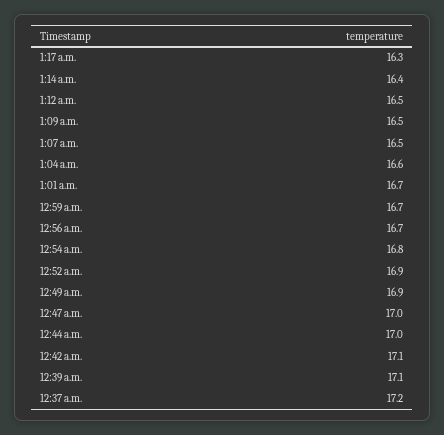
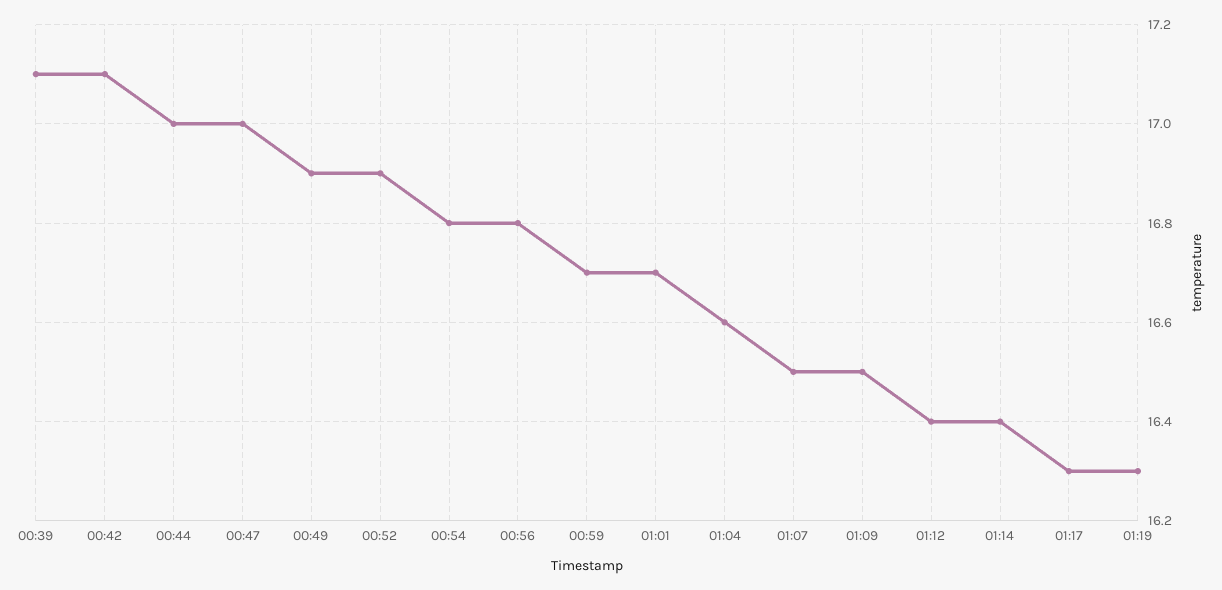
1:12 a.m.: 16.5 -> 16.4
12:56 a.m.: 16.7 -> 16.8
12:37 a.m.: 17.2 -> none
01:19: none -> 16.3

